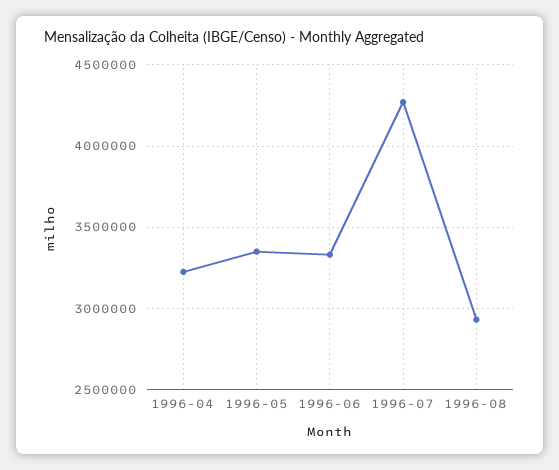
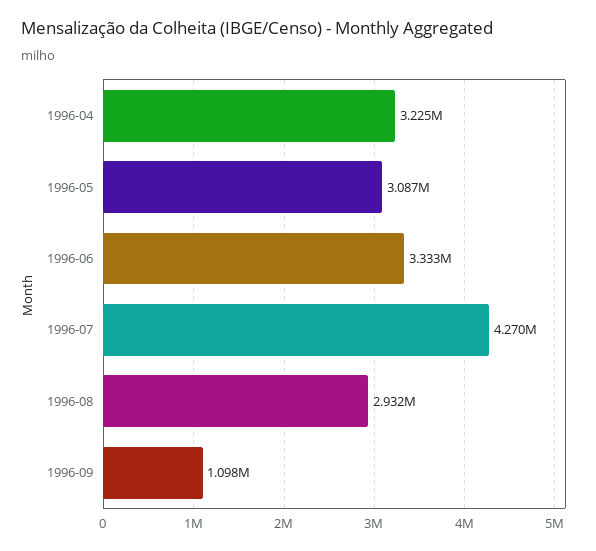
1996-05: 3350000 -> 3087000
1996-09: none -> 1098000

